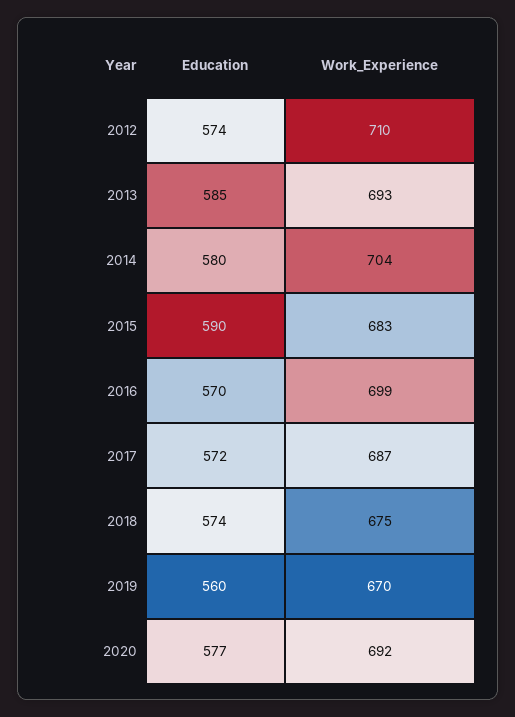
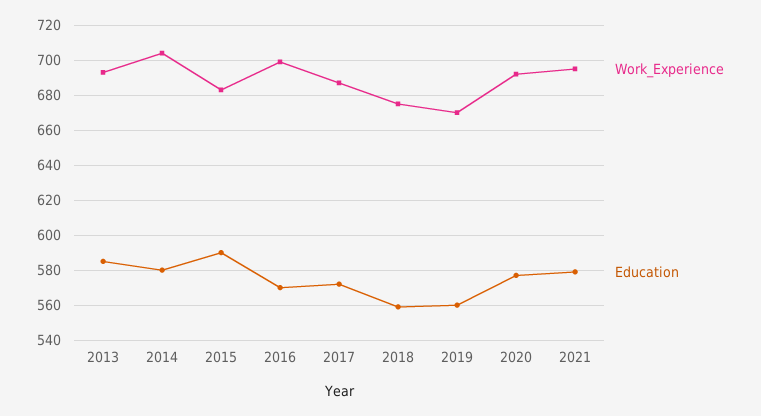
Education, 2012: 574 -> none
Work_Experience, 2012: 710 -> none
Education, 2018: 574 -> 560
Work_Experience, 2021: none -> 695
Education, 2021: none -> 580

